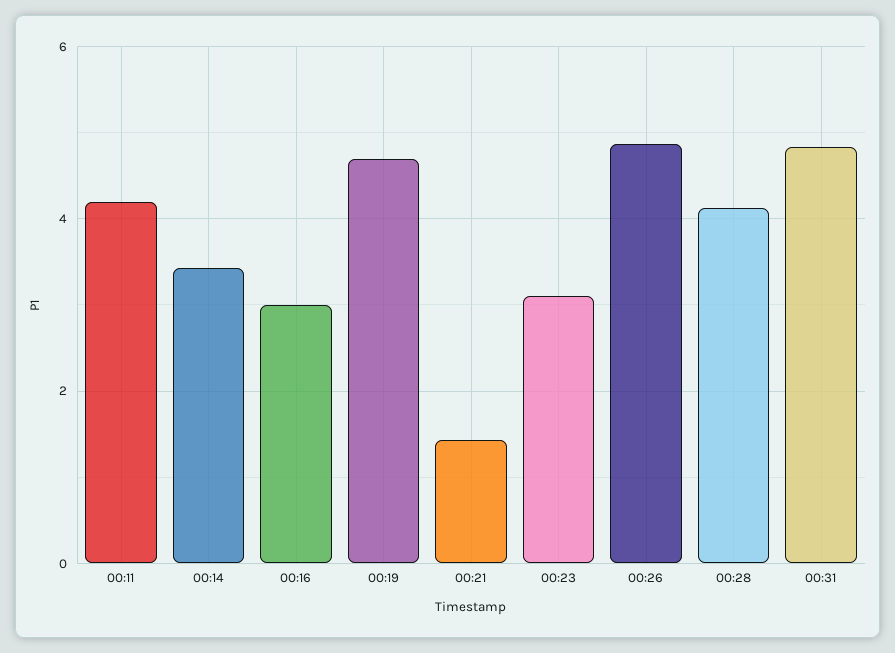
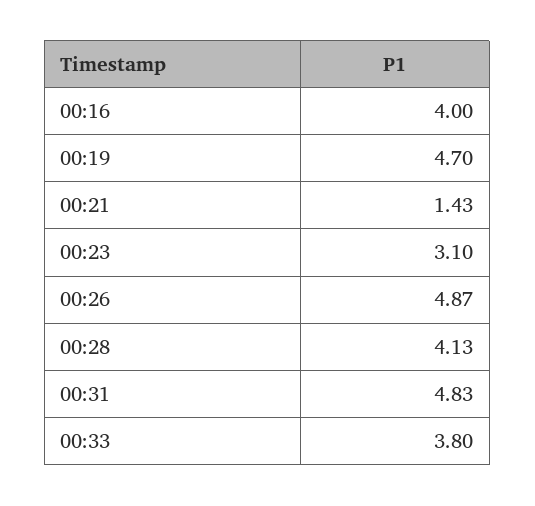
00:11: 4.2 -> none
00:14: 3.4 -> none
00:16: 3 -> 4
00:33: none -> 3.8

